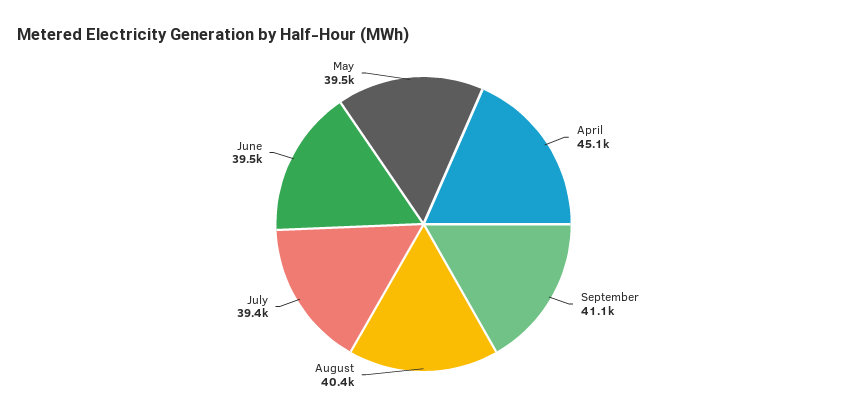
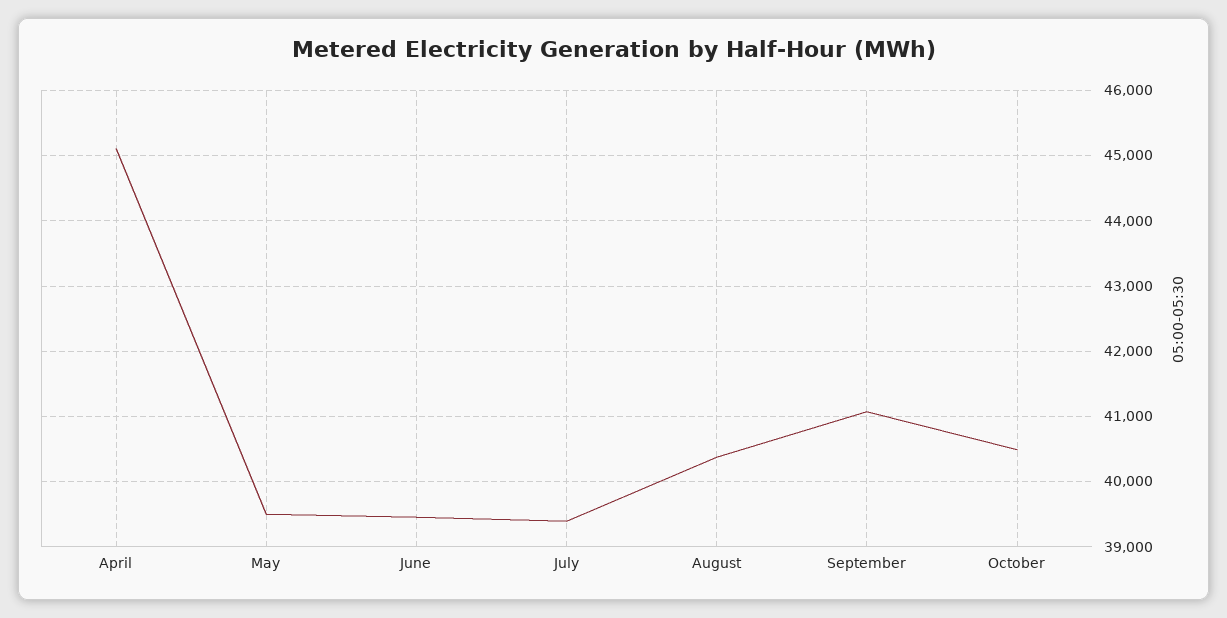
October: none -> 40500

